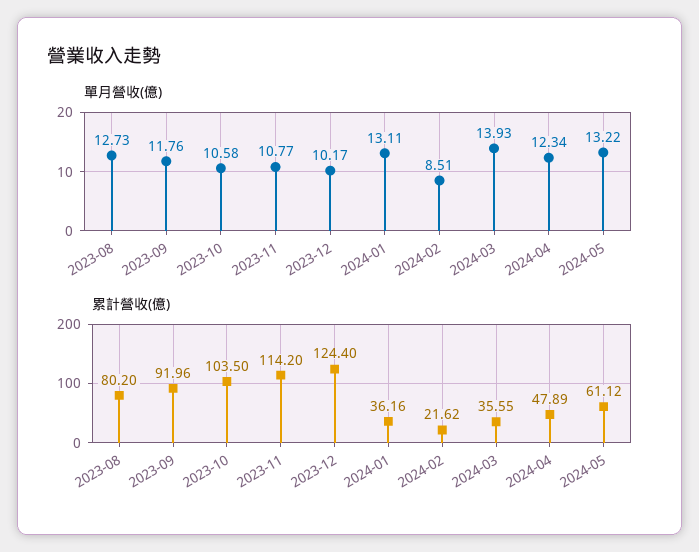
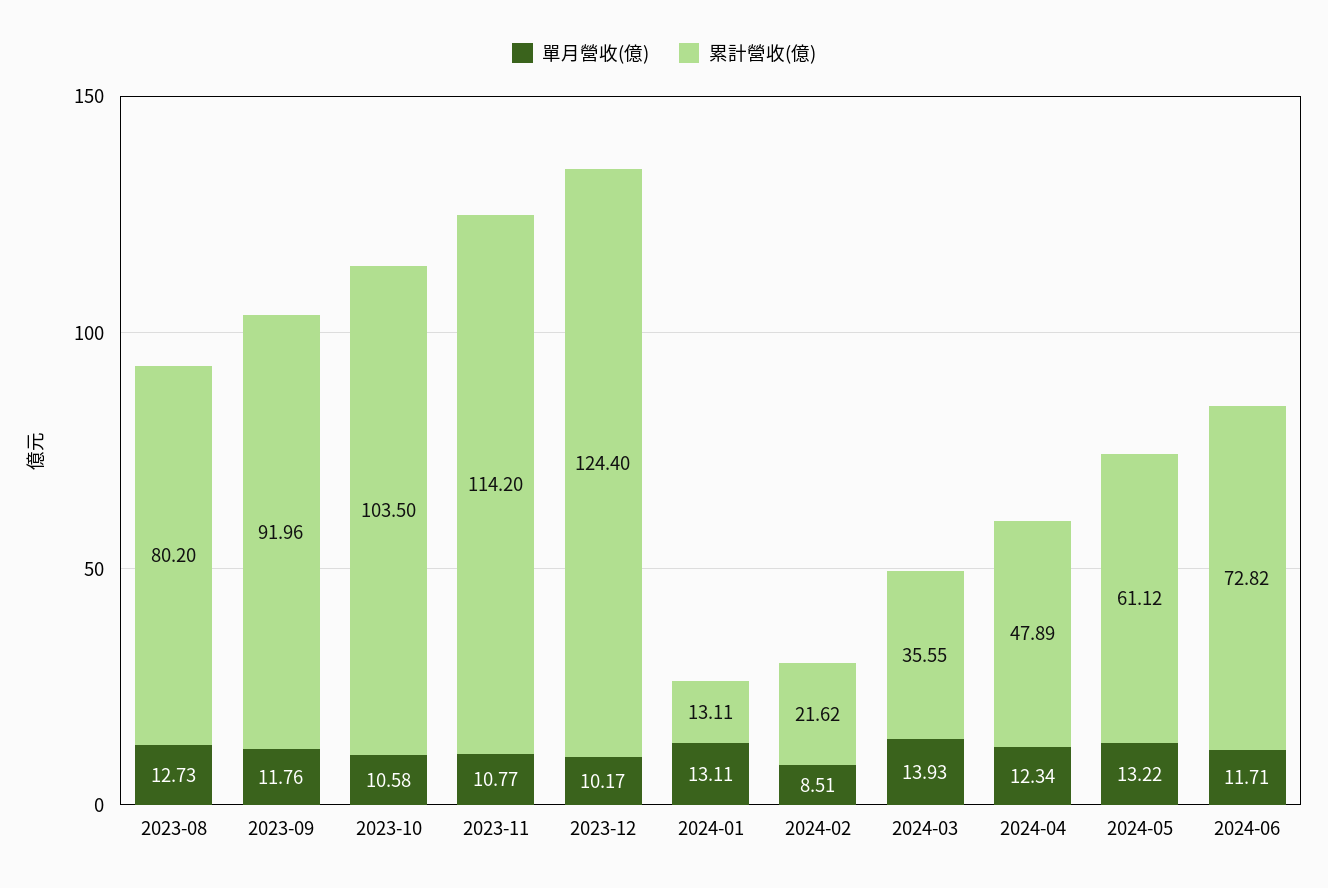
累計營收(億), 2024-01: 36.16 -> 13.11
單月營收(億), 2024-06: none -> 11.71
累計營收(億), 2024-06: none -> 72.82

